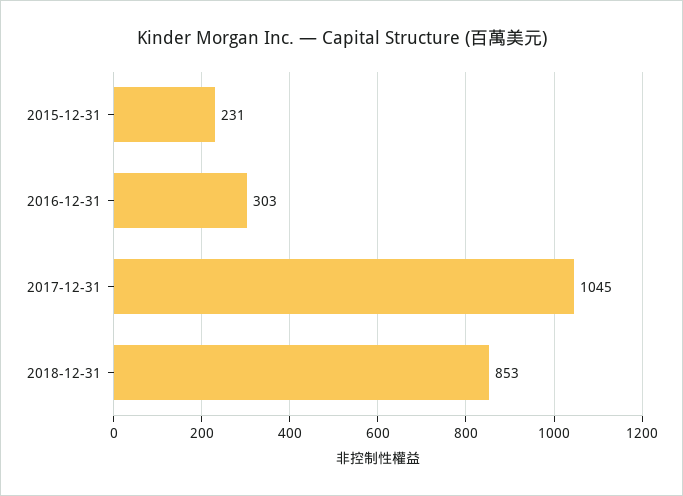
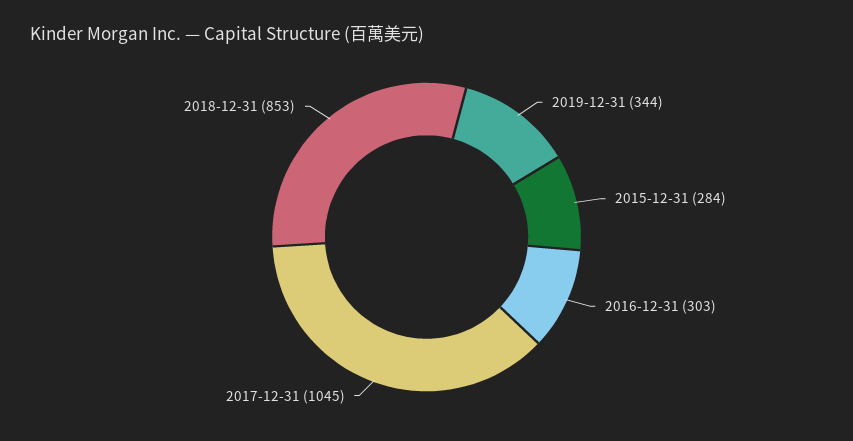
2015-12-31: 231 -> 284
2019-12-31: none -> 344

